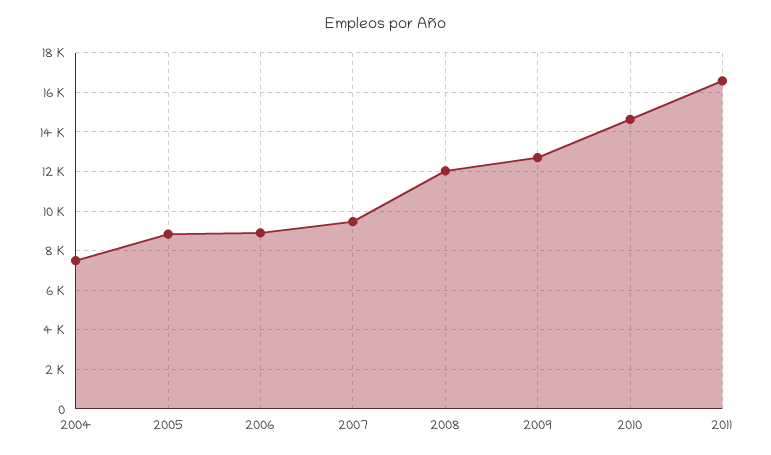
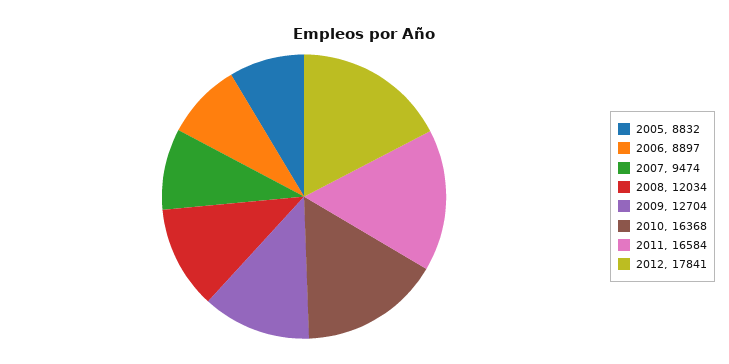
2004: 7500 -> none
2010: 14500 -> 16368
2012: none -> 17841

